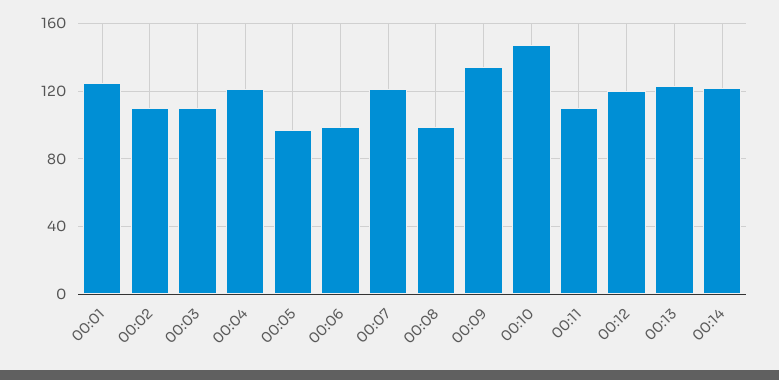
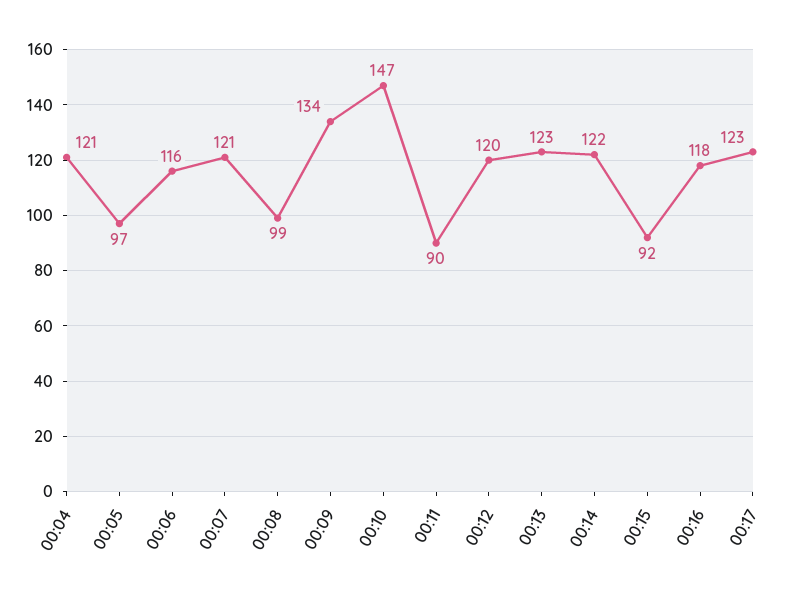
00:01: 125 -> none
00:02: 110 -> none
00:03: 110 -> none
00:06: 100 -> 116
00:11: 110 -> 90
00:15: none -> 92
00:16: none -> 118
00:17: none -> 123

